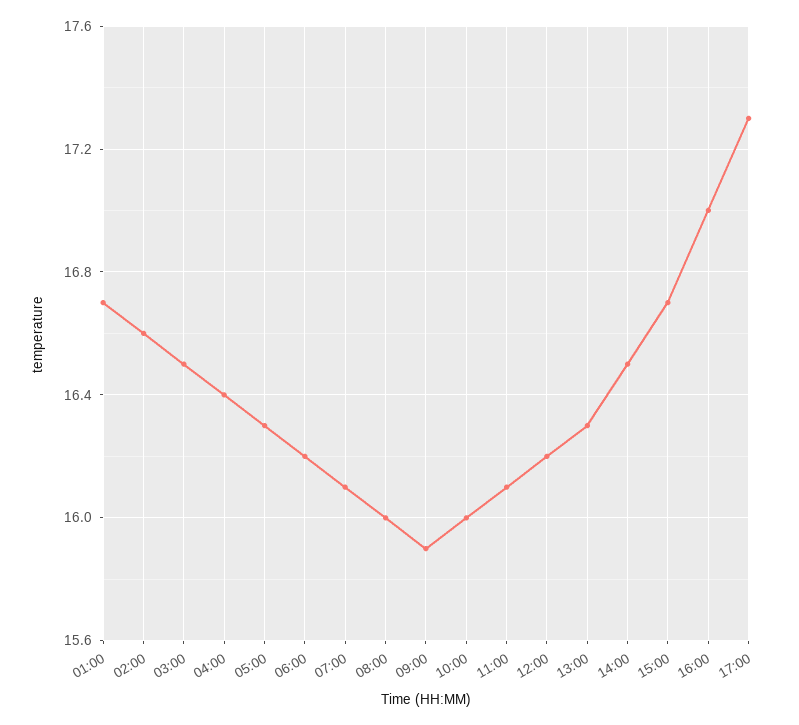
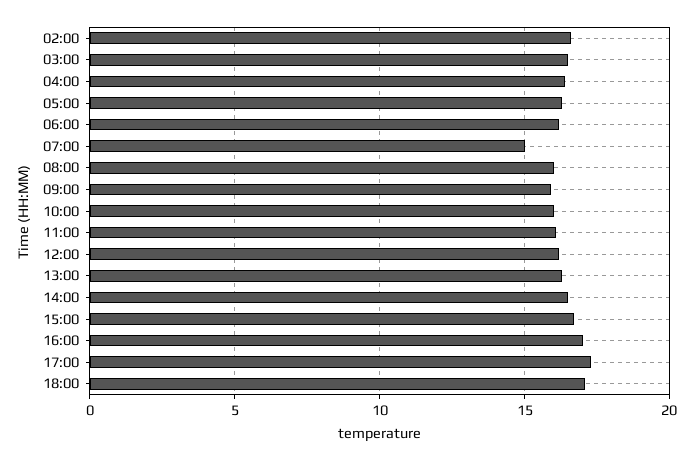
01:00: 16.7 -> none
07:00: 16.1 -> 15
18:00: none -> 17

